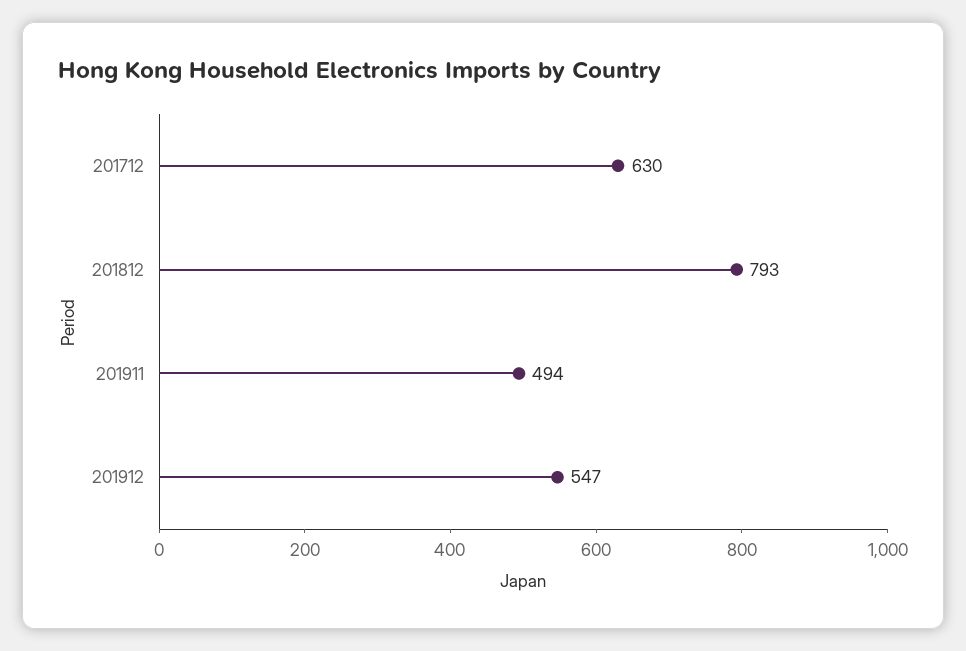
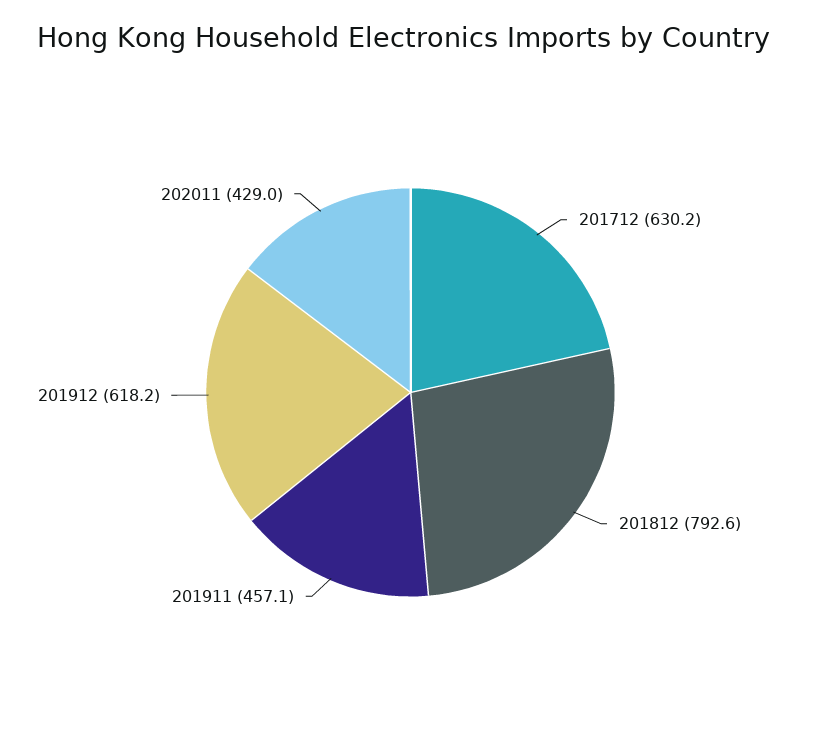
201911: 494 -> 457.1
201912: 547 -> 618.2
202011: none -> 429

